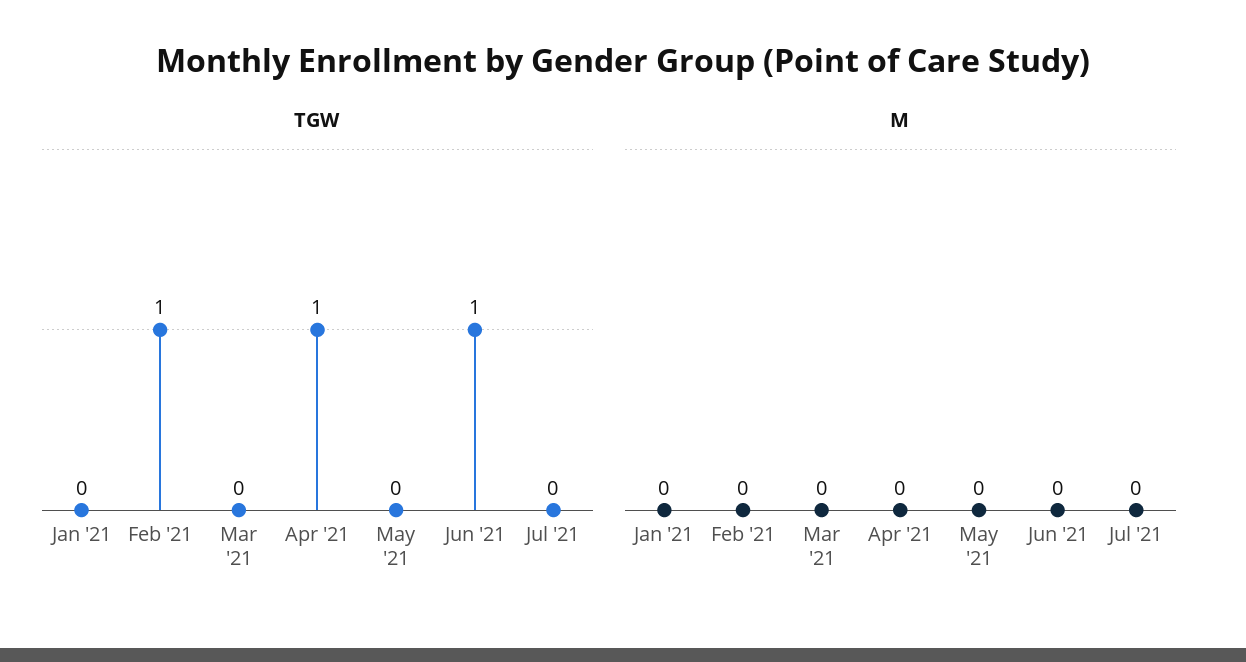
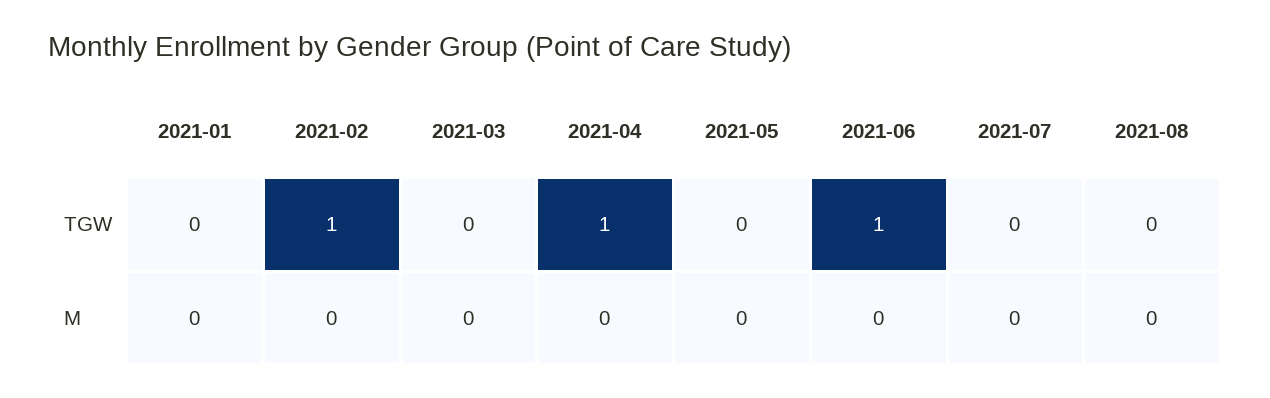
TGW, 2021-08: none -> 0
M, 2021-08: none -> 0

